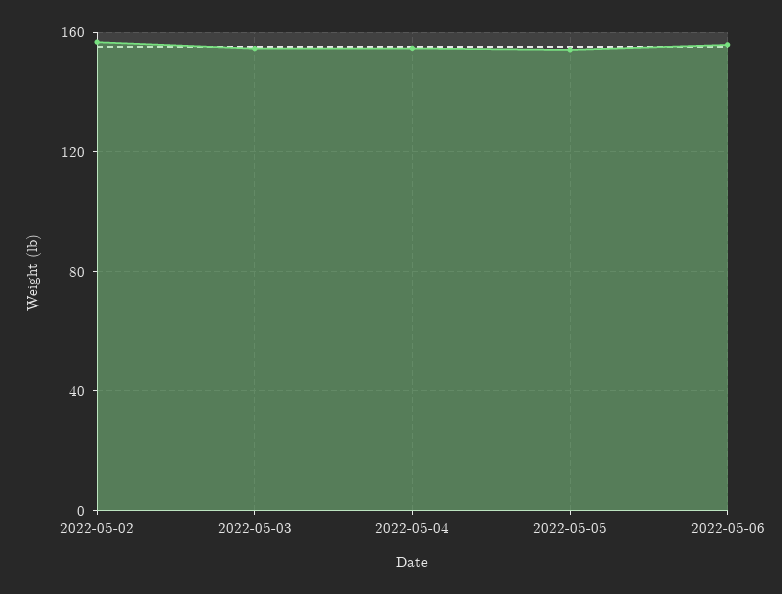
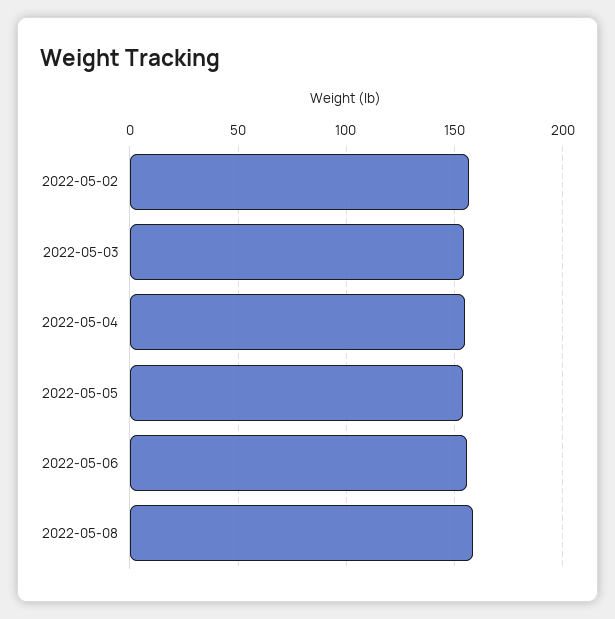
2022-05-08: none -> 160

